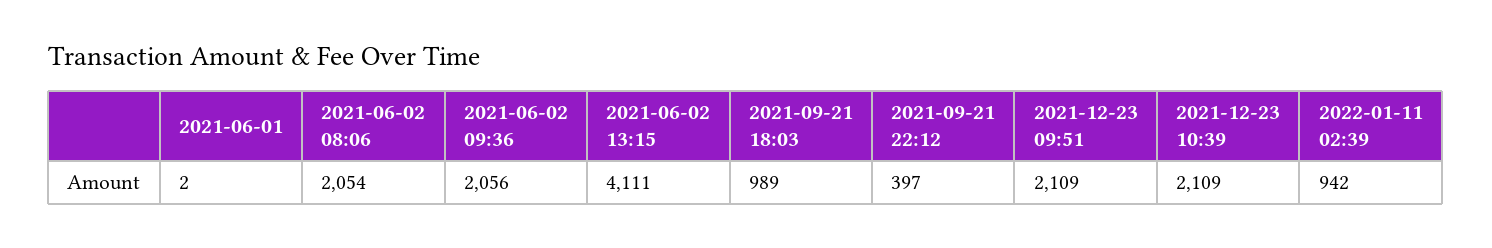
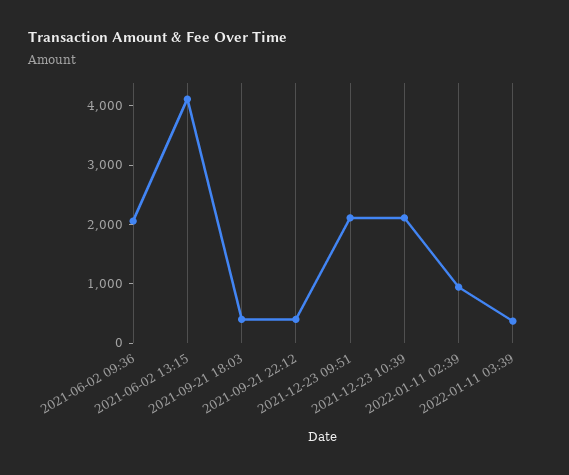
2021-06-01: 2 -> none
2021-06-02 08:06: 2054 -> none
2021-09-21 18:03: 989 -> 400
2022-01-11 03:39: none -> 400

